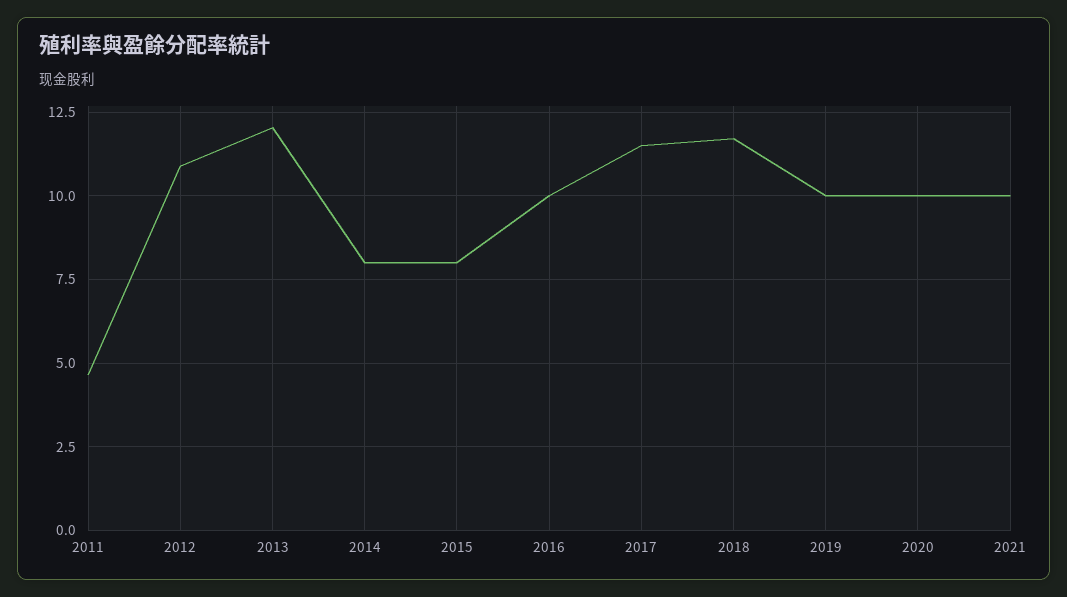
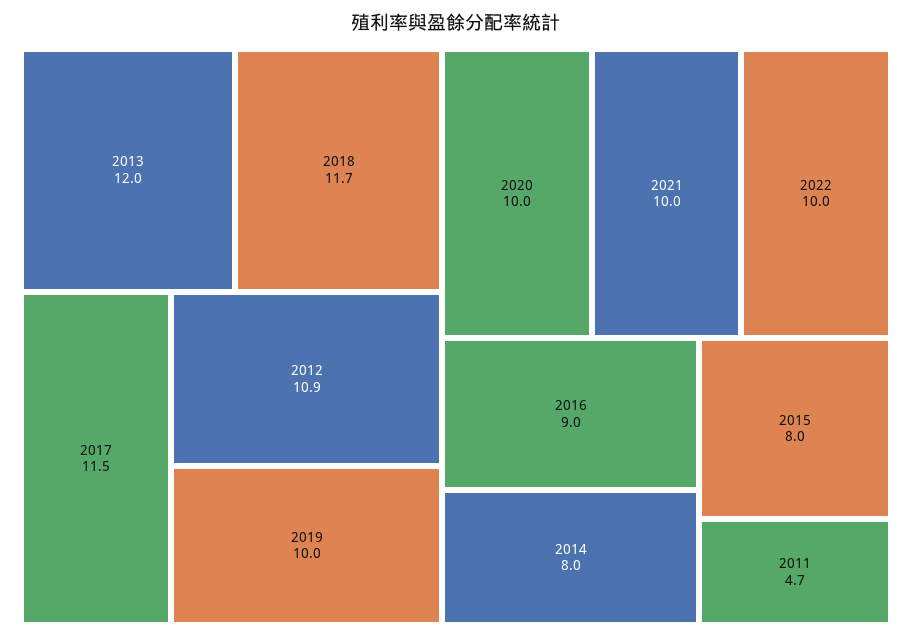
2016: 10 -> 9
2022: none -> 10

